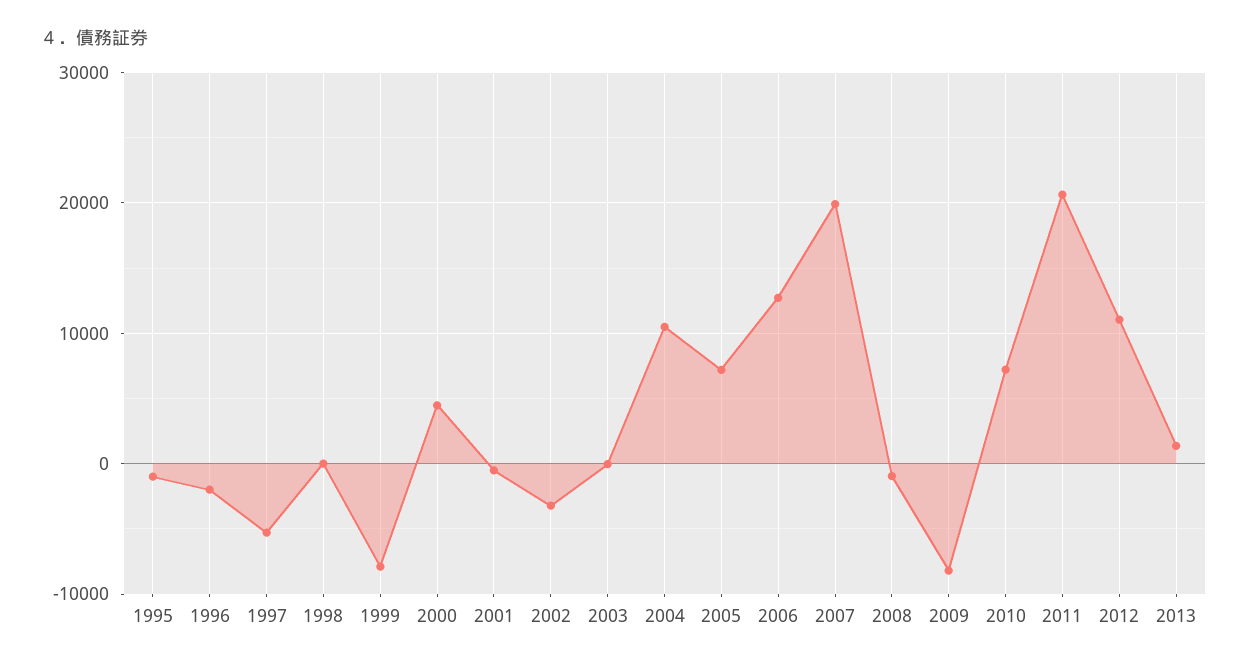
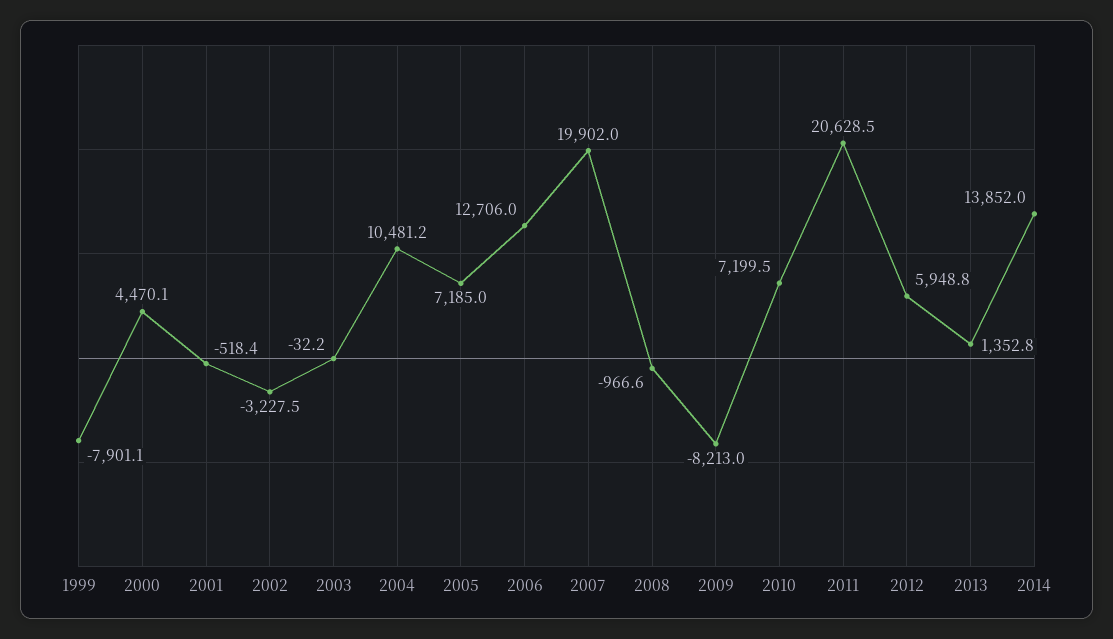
1995: -1000 -> none
1996: -2000 -> none
1997: -5000 -> none
1998: 0 -> none
2012: 11000 -> 5948.8
2014: none -> 13852

